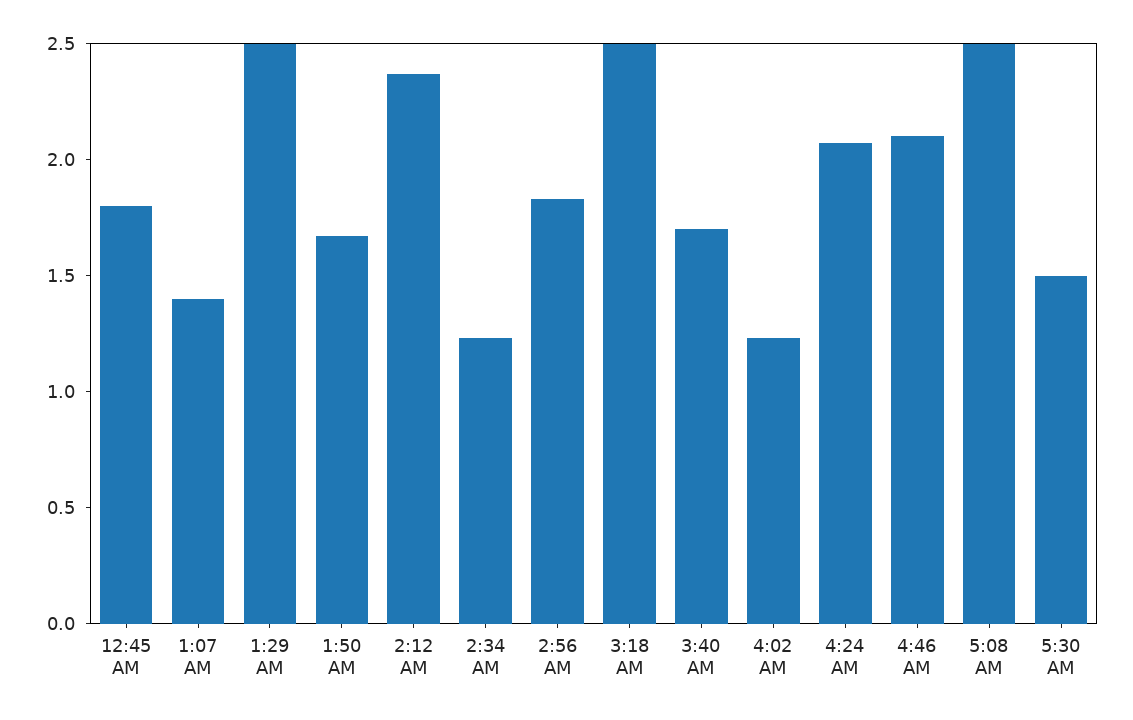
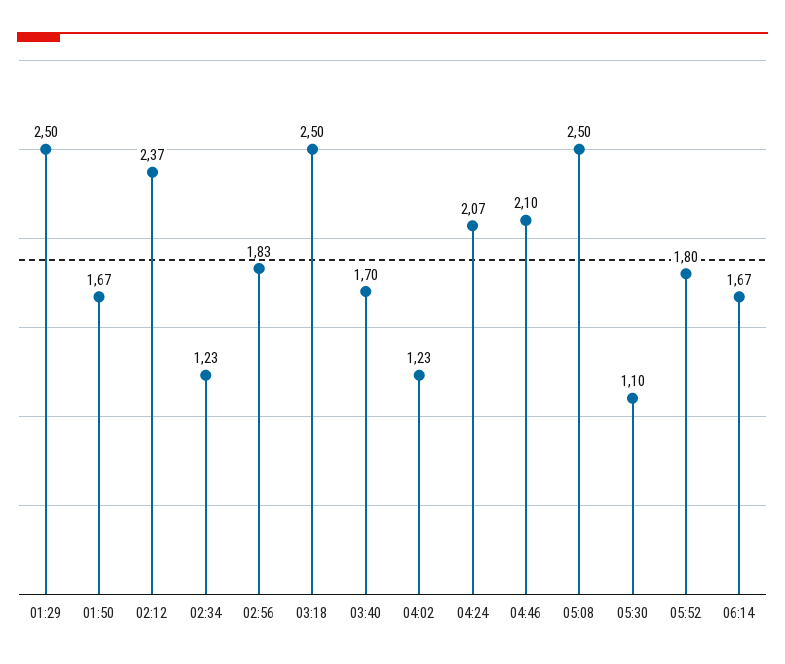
12:45 AM: 1.8 -> none
1:07 AM: 1.4 -> none
5:30 AM: 1.5 -> 1.1
05:52: none -> 1.8
06:14: none -> 1.67

